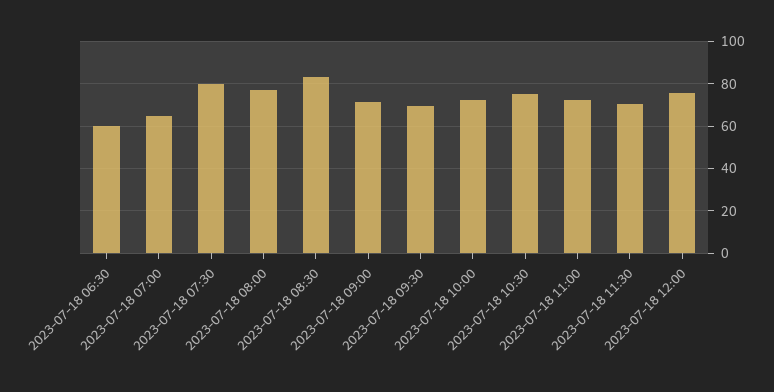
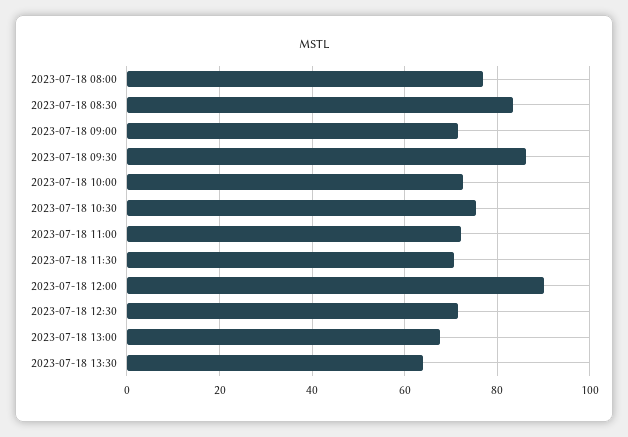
2023-07-18 06:30: 60 -> none
2023-07-18 07:00: 65 -> none
2023-07-18 07:30: 80 -> none
2023-07-18 09:30: 70 -> 86
2023-07-18 12:00: 75 -> 90
2023-07-18 12:30: none -> 72
2023-07-18 13:00: none -> 68
2023-07-18 13:30: none -> 64

